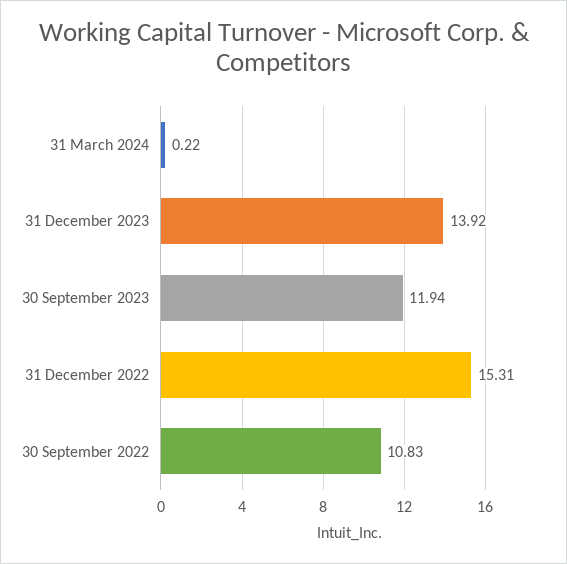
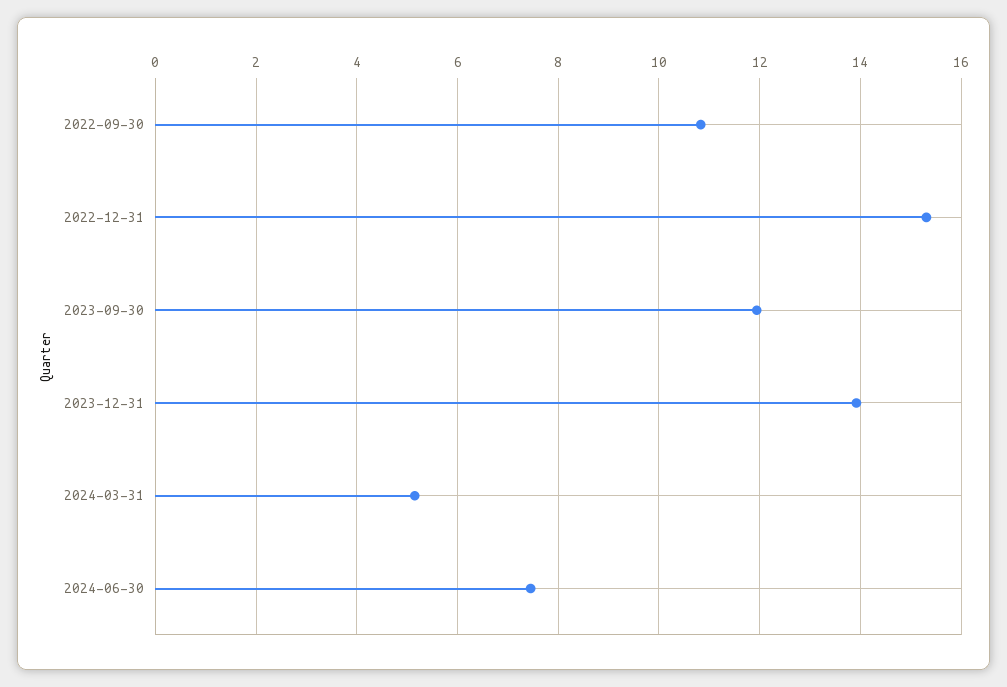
31 March 2024: 0.22 -> 5.2
2024-06-30: none -> 7.4

